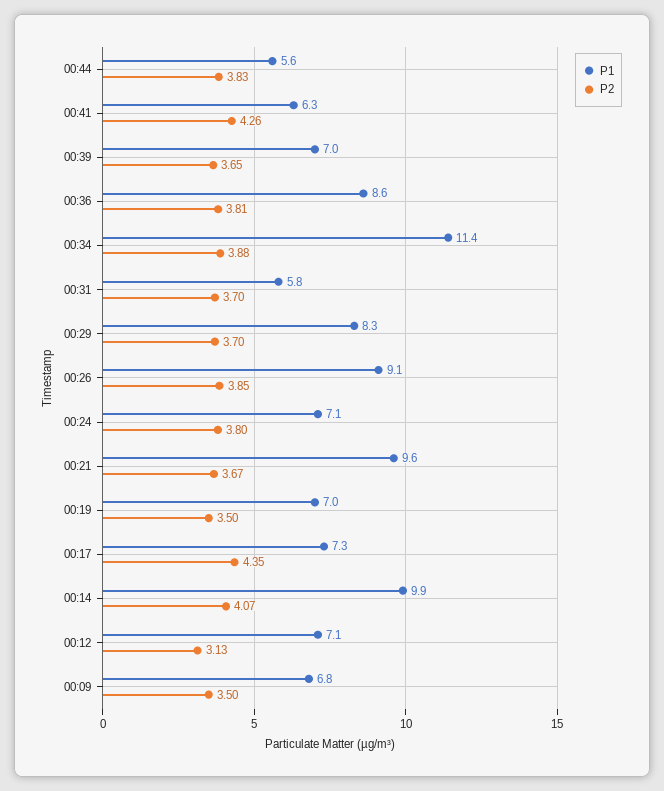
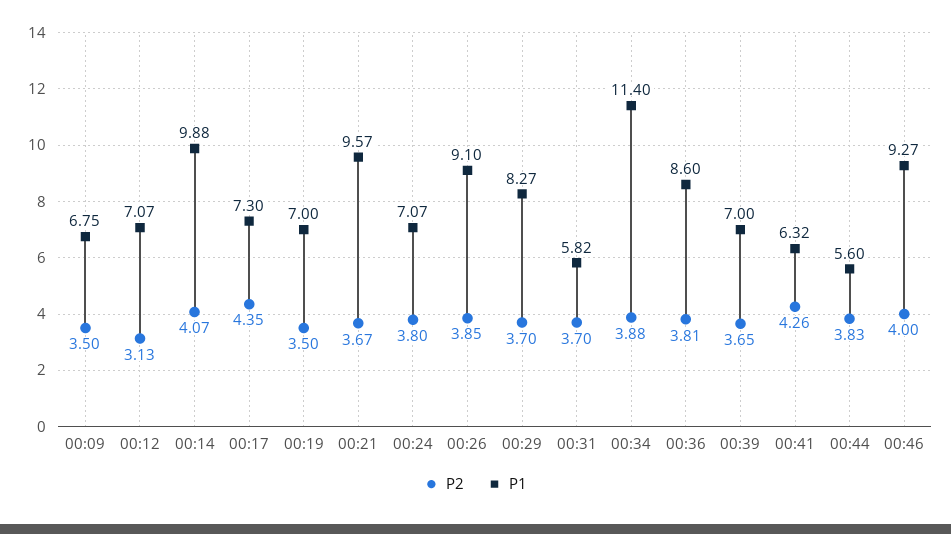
P2, 00:46: none -> 4
P1, 00:46: none -> 9.27

